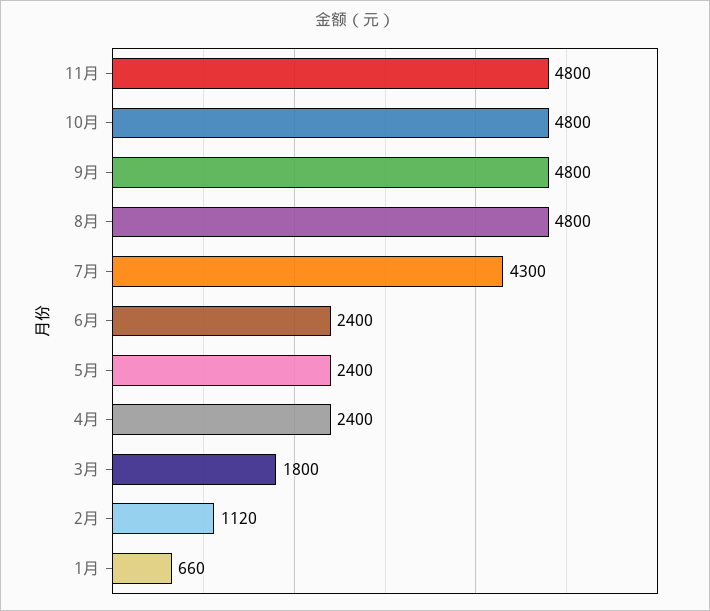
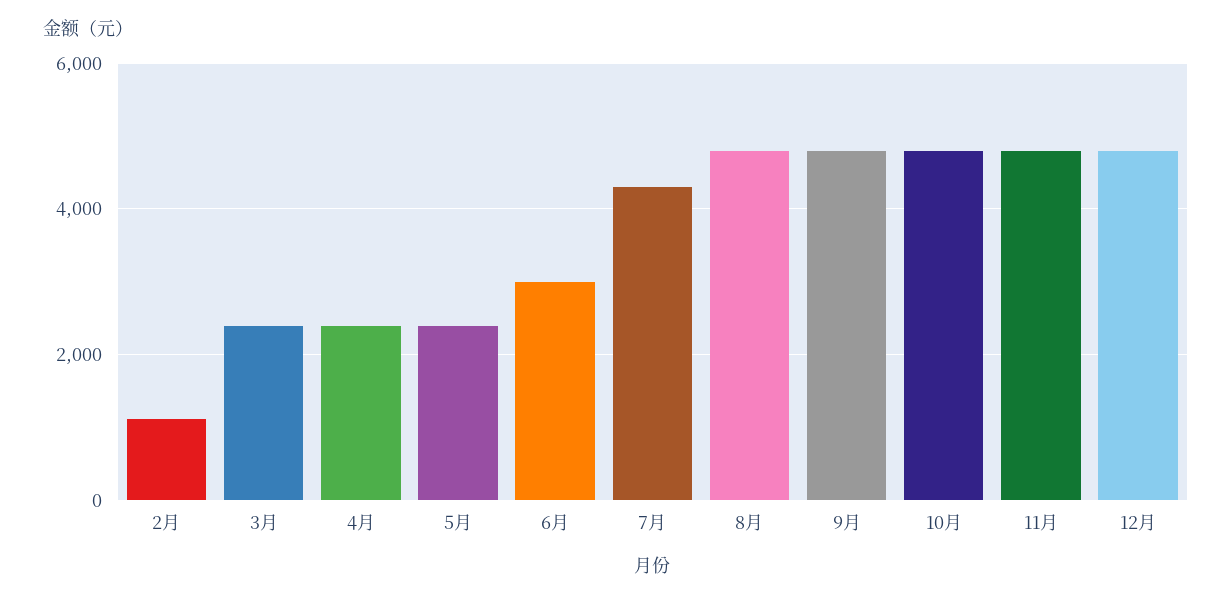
6月: 2400 -> 3000
3月: 1800 -> 2400
1月: 660 -> none
12月: none -> 4800

